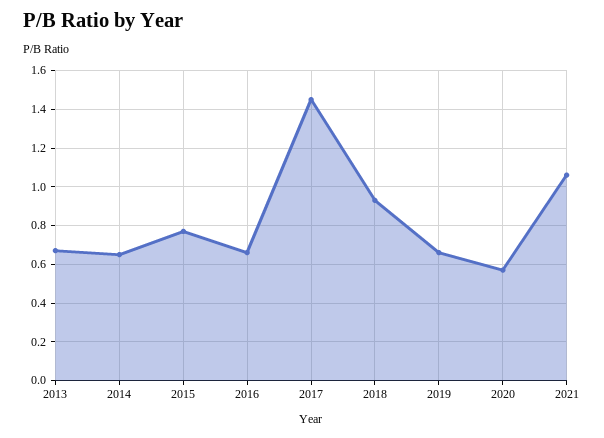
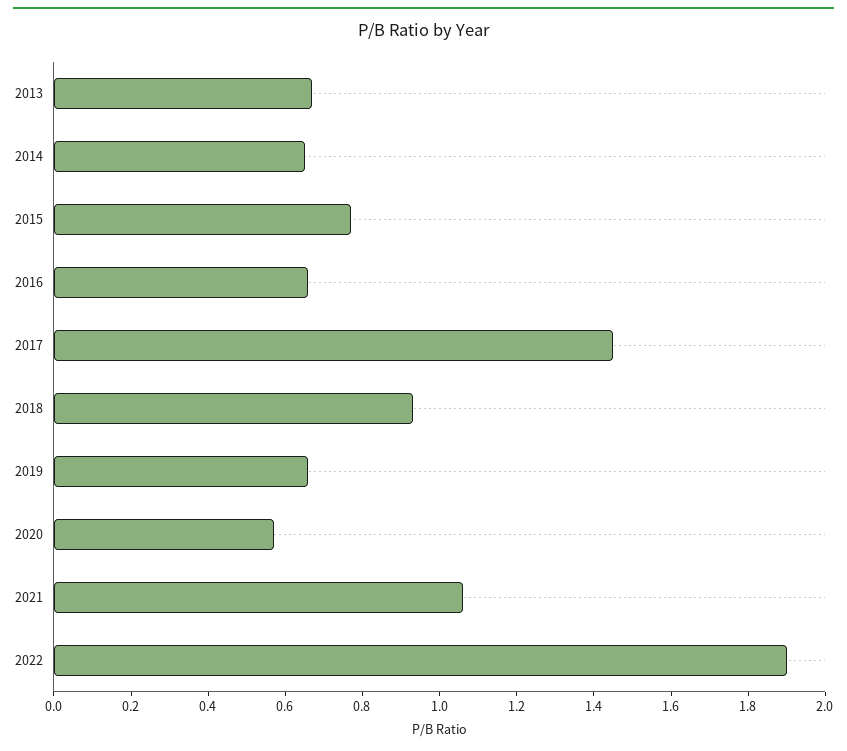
2022: none -> 1.9

